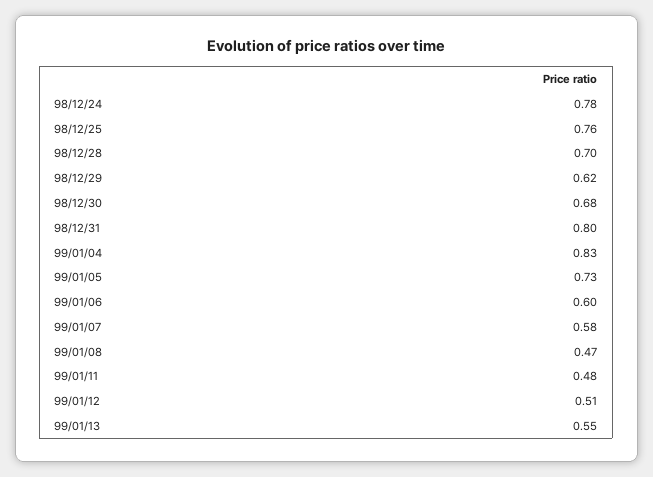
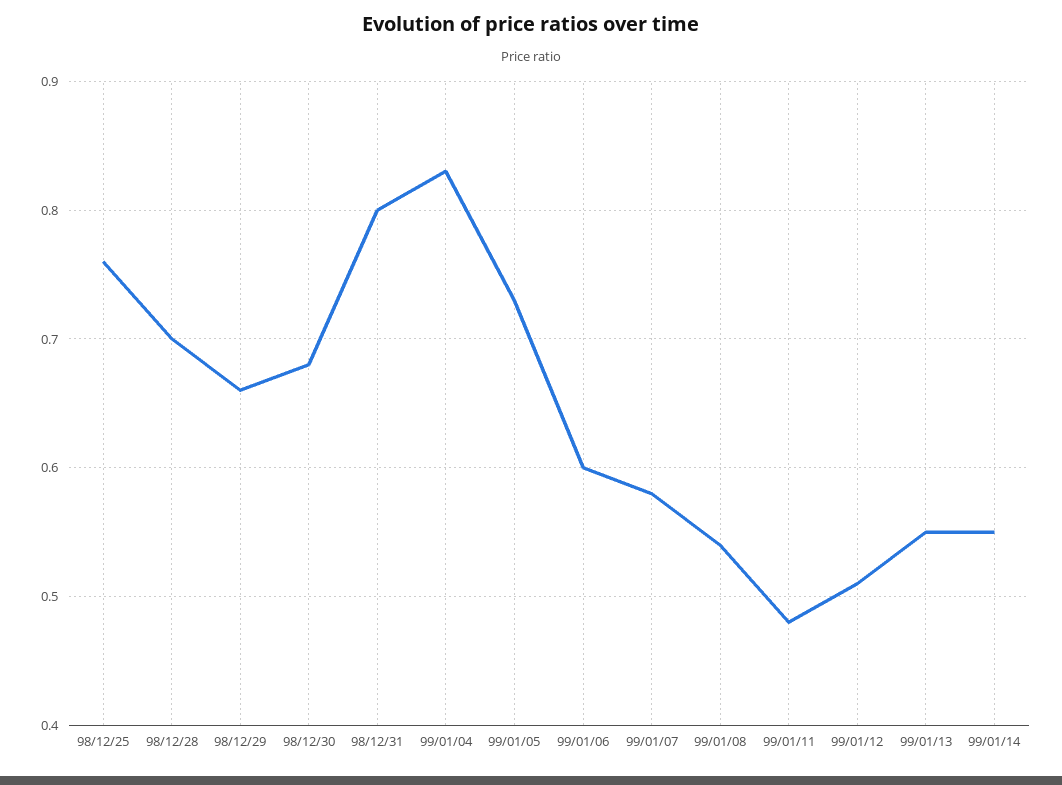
98/12/24: 0.78 -> none
98/12/29: 0.62 -> 0.66
99/01/08: 0.47 -> 0.54
99/01/14: none -> 0.55

